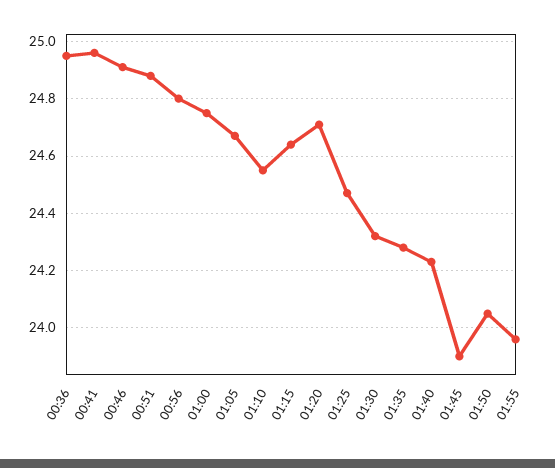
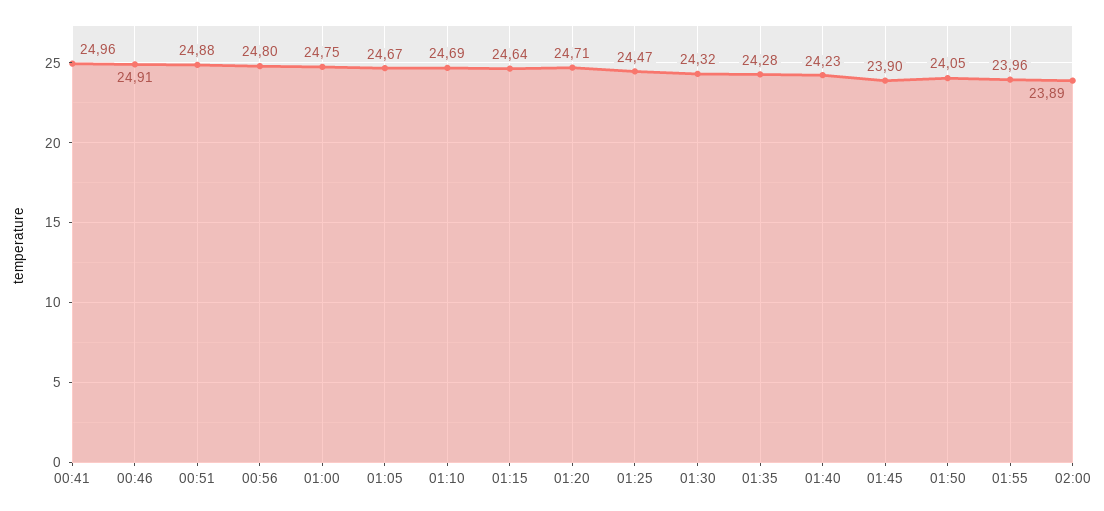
00:36: 24.95 -> none
01:10: 24.55 -> 24.69
02:00: none -> 23.89

